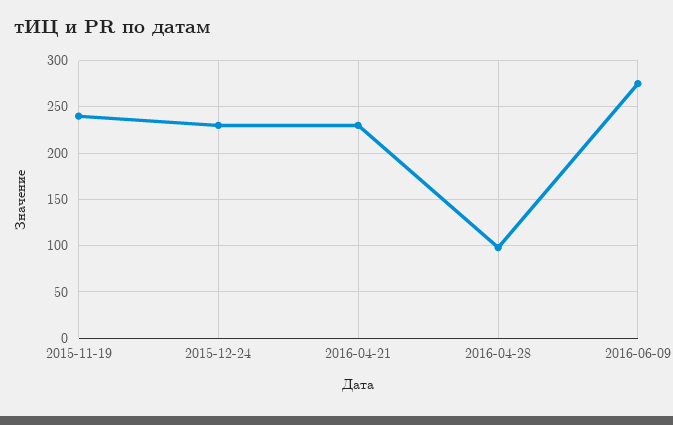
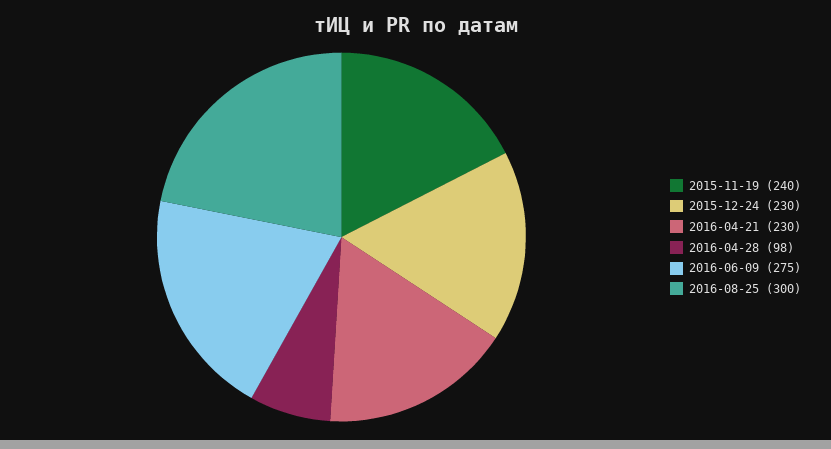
2016-08-25: none -> 300

